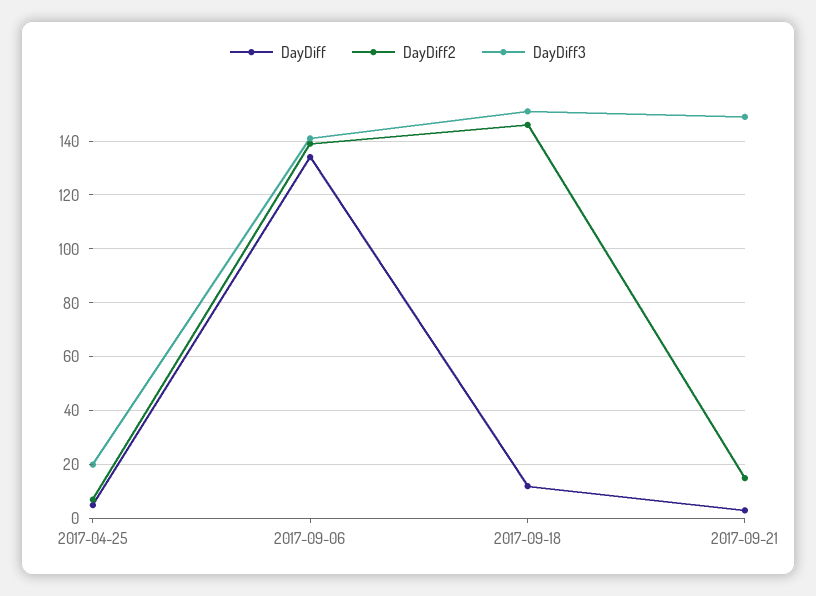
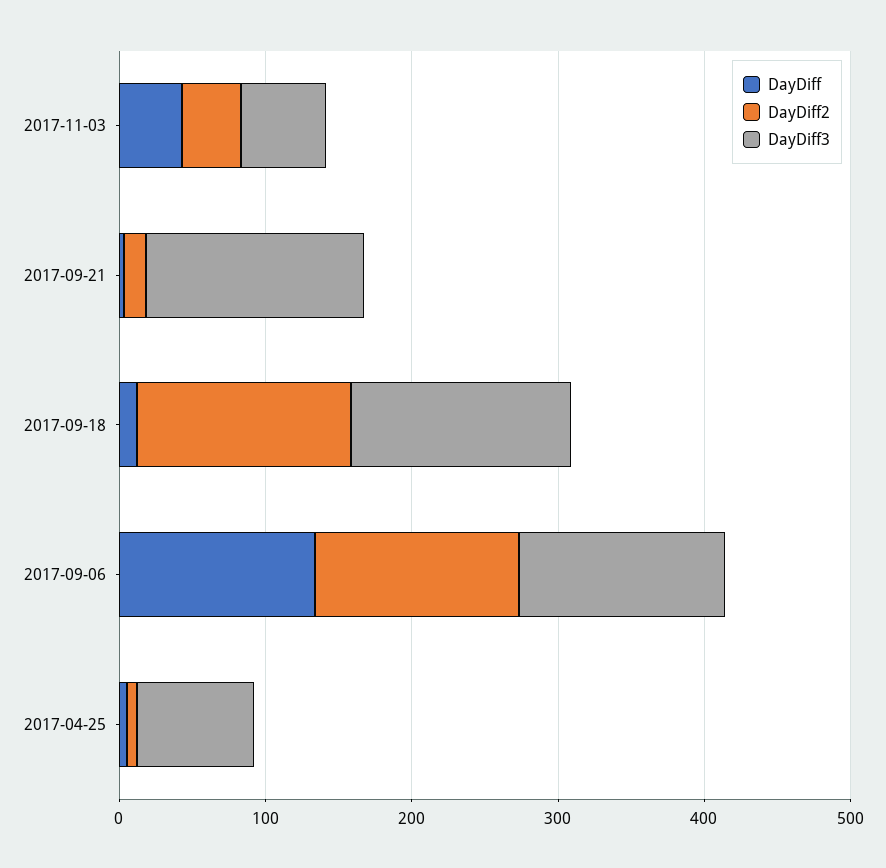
DayDiff3, 2017-04-25: 20 -> 80
DayDiff, 2017-11-03: none -> 40
DayDiff2, 2017-11-03: none -> 40
DayDiff3, 2017-11-03: none -> 60

